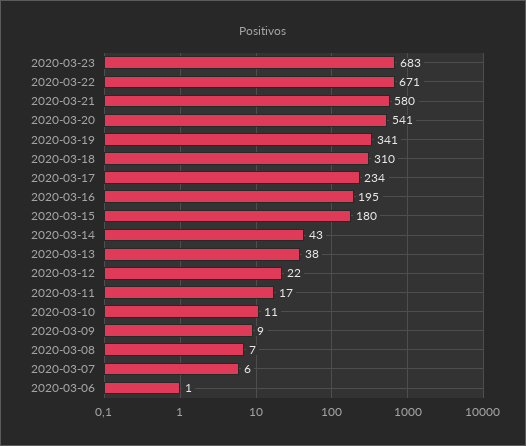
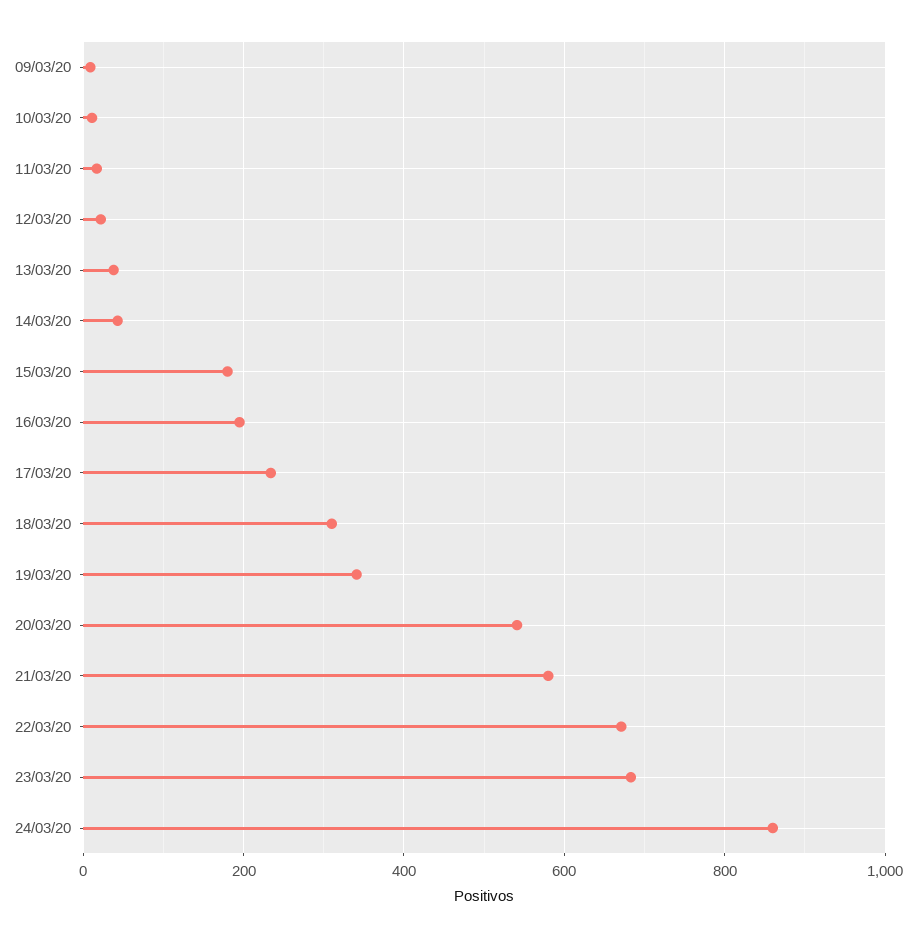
2020-03-08: 7 -> none
2020-03-07: 6 -> none
2020-03-06: 1 -> none
24/03/20: none -> 860

